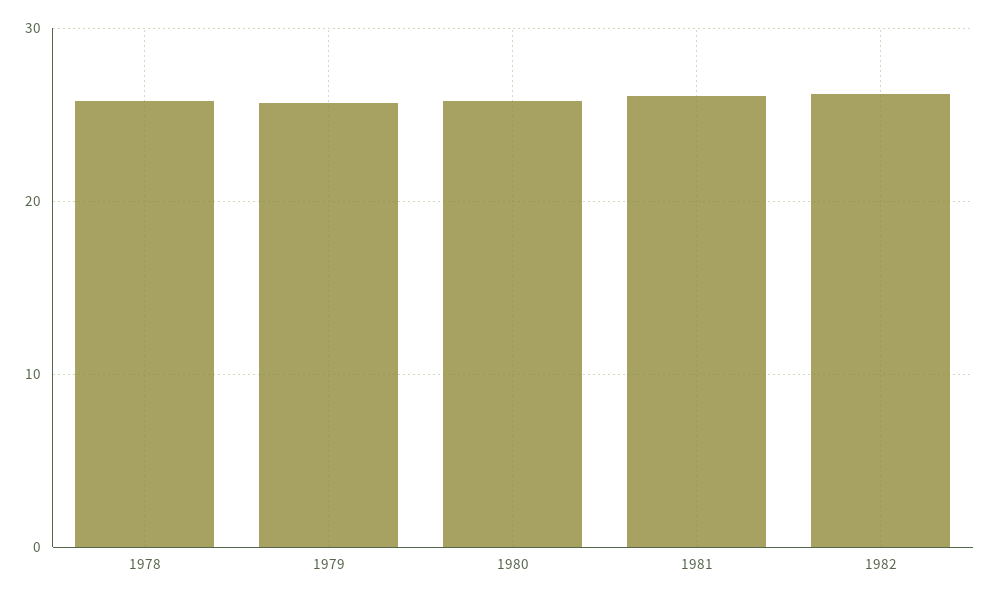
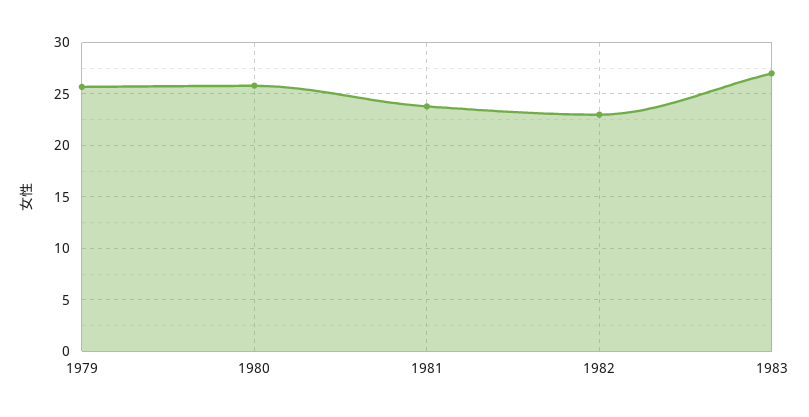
1978: 26 -> none
1981: 26 -> 24
1982: 26 -> 23
1983: none -> 27

